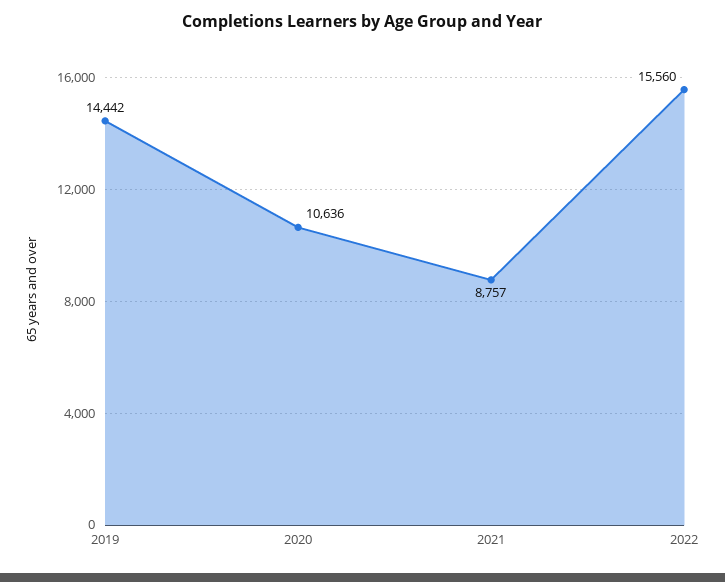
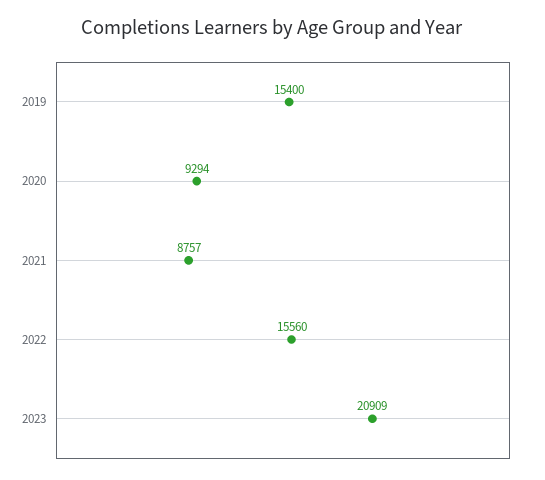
2019: 14442 -> 15400
2020: 10636 -> 9294
2023: none -> 20909

